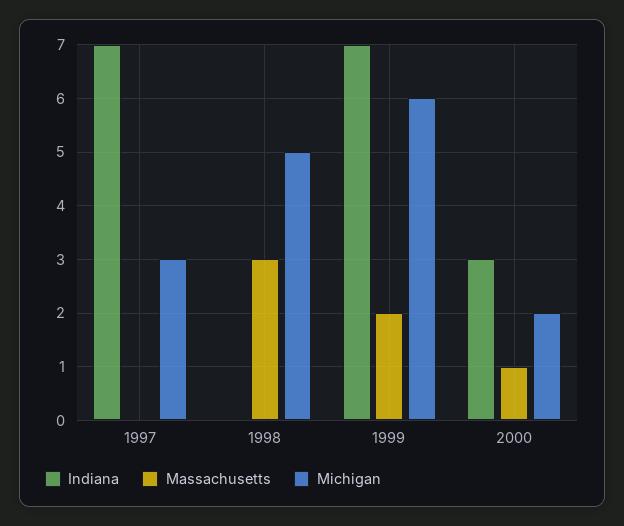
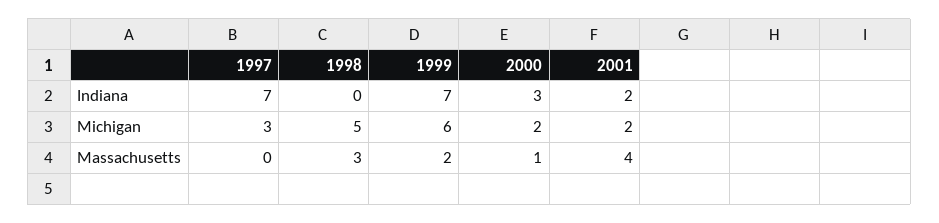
Indiana, 2001: none -> 2
Michigan, 2001: none -> 2
Massachusetts, 2001: none -> 4

